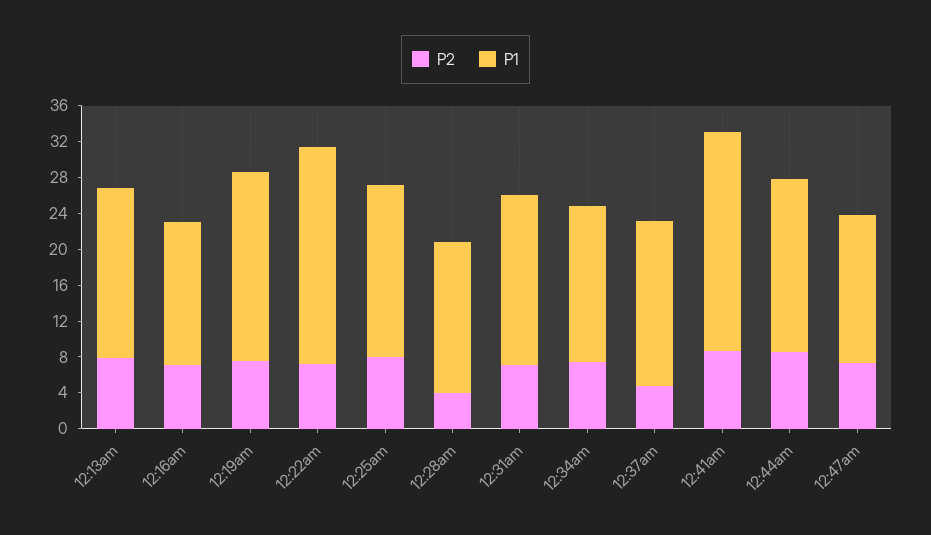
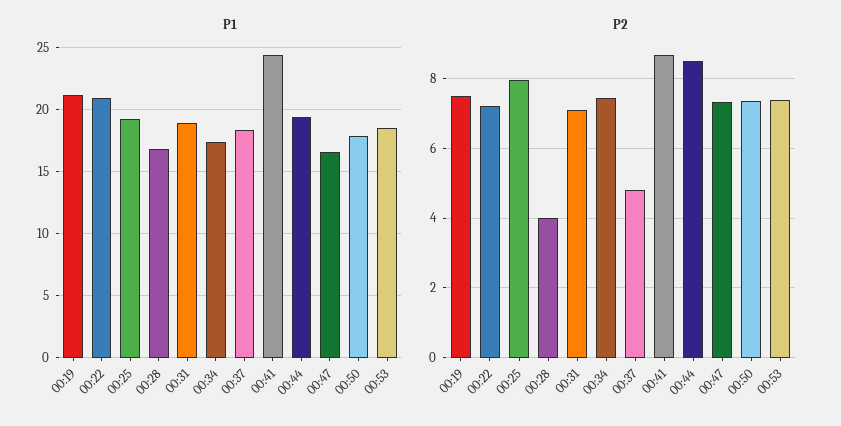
P2, 12:13am: 8 -> none
P1, 12:13am: 19 -> none
P2, 12:16am: 7 -> none
P1, 12:16am: 16 -> none
P1, 12:22am: 24 -> 21
P1, 00:50: none -> 18
P1, 00:53: none -> 18.5
P2, 00:50: none -> 7.4
P2, 00:53: none -> 7.4

